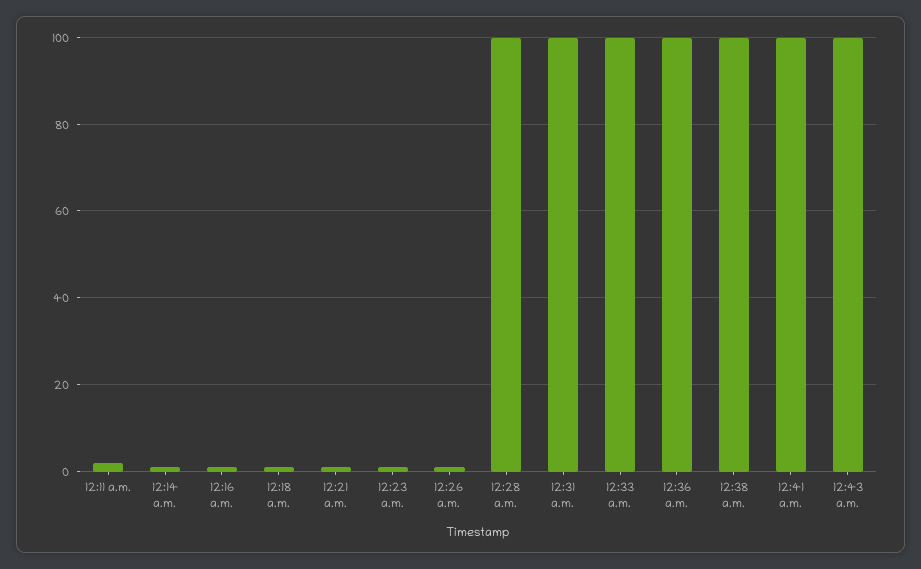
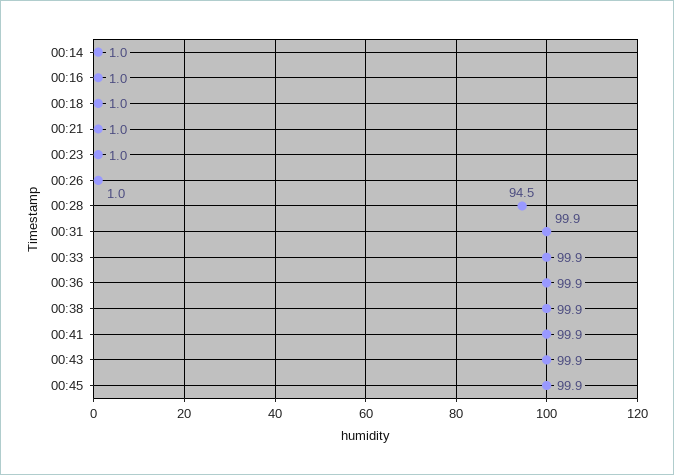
12:11 a.m.: 2 -> none
12:28 a.m.: 100 -> 94.5
00:45: none -> 99.9

